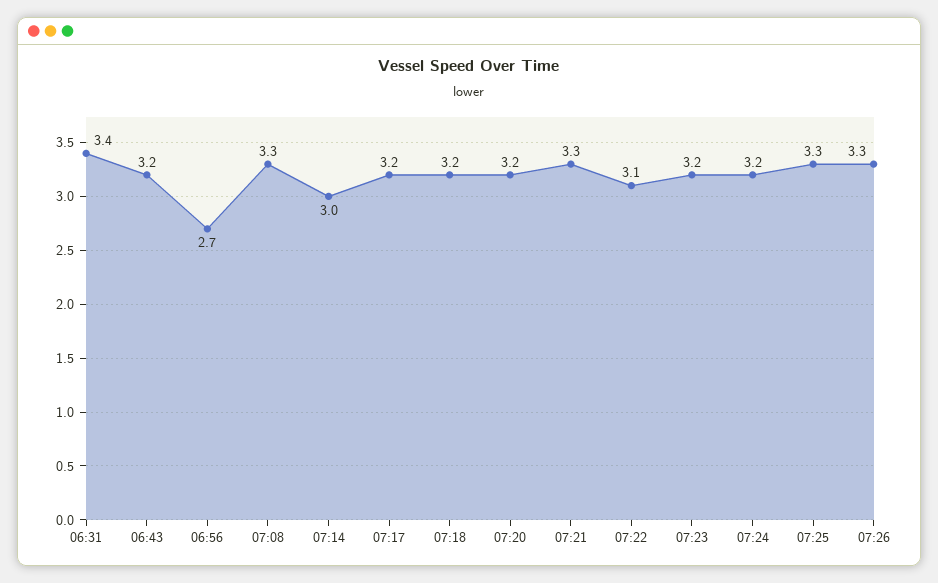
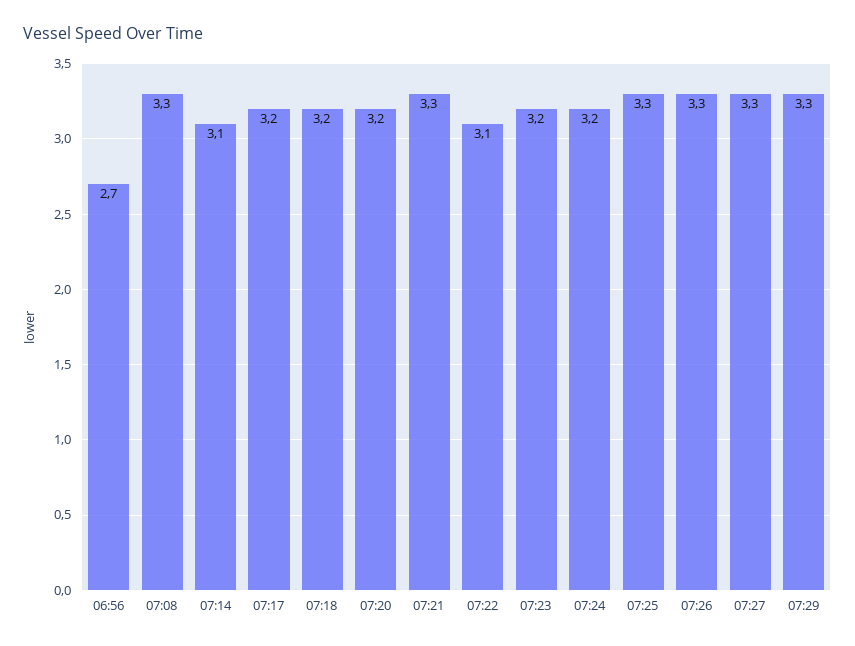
06:31: 3.4 -> none
06:43: 3.2 -> none
07:14: 3 -> 3.1
07:27: none -> 3.3
07:29: none -> 3.3

